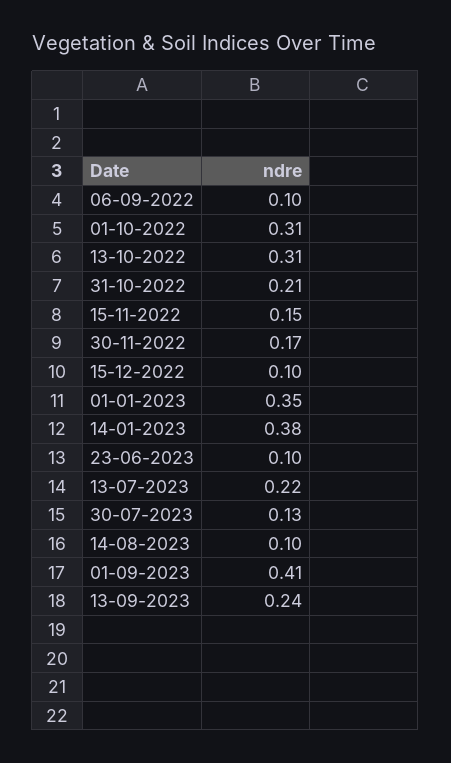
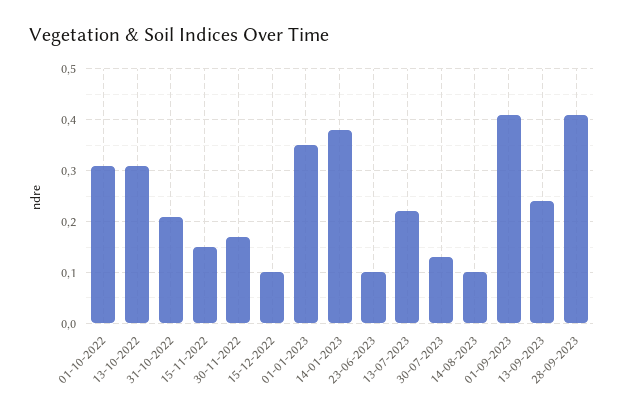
06-09-2022: 0.1 -> none
28-09-2023: none -> 0.4

